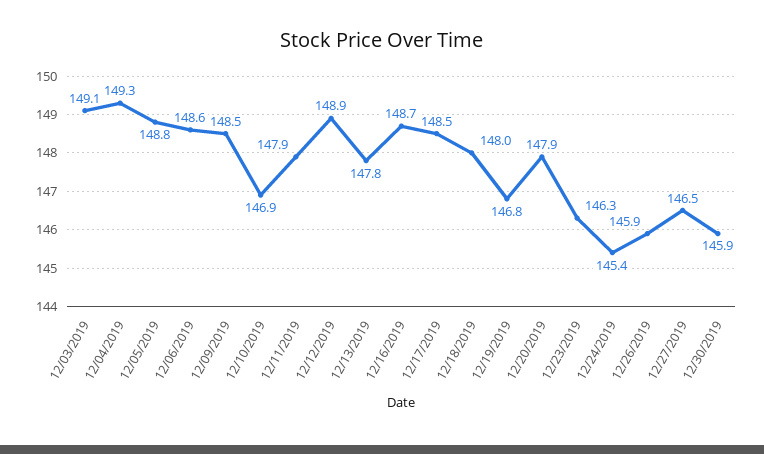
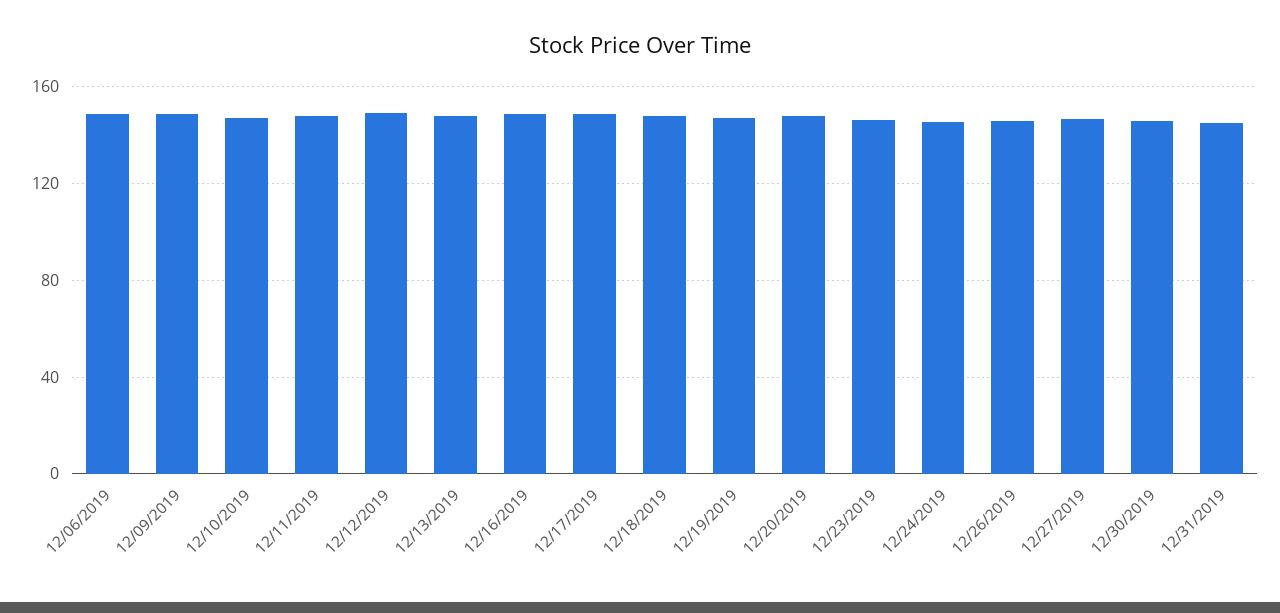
12/03/2019: 149.1 -> none
12/04/2019: 149.3 -> none
12/05/2019: 148.8 -> none
12/31/2019: none -> 145

